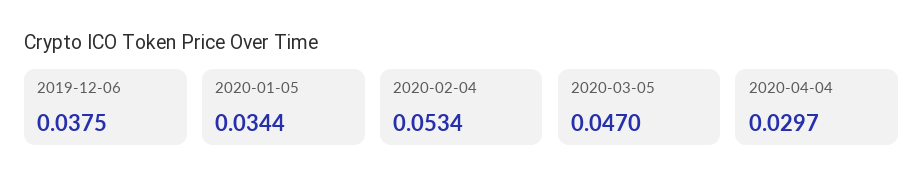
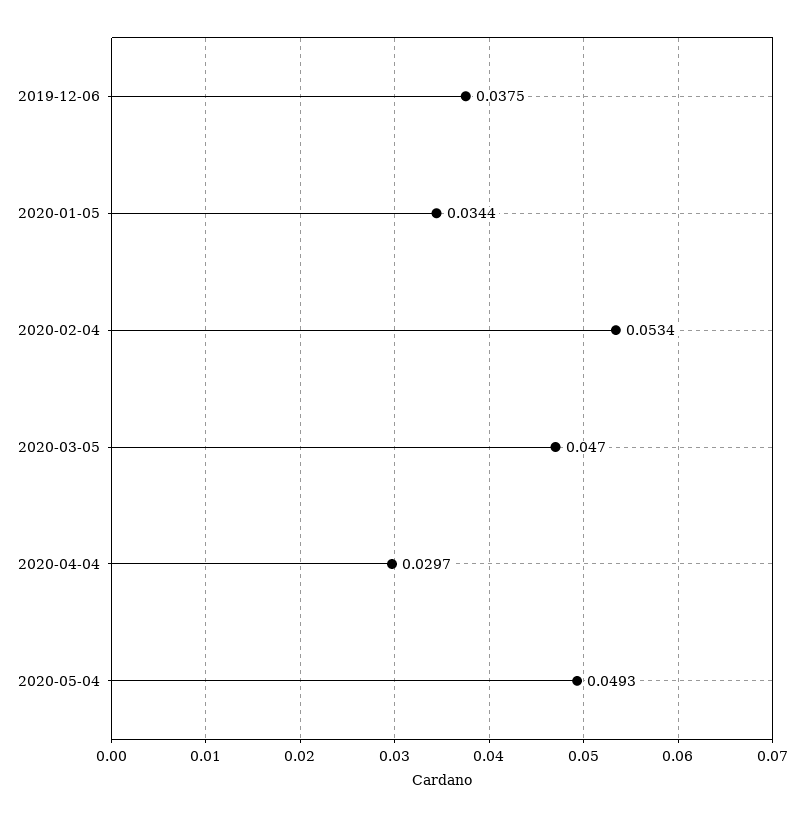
2020-05-04: none -> 0.0493

